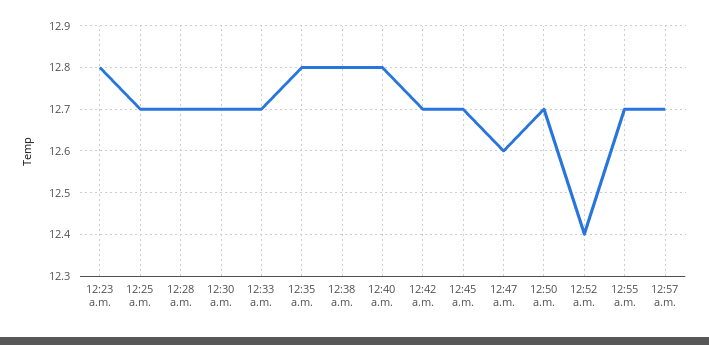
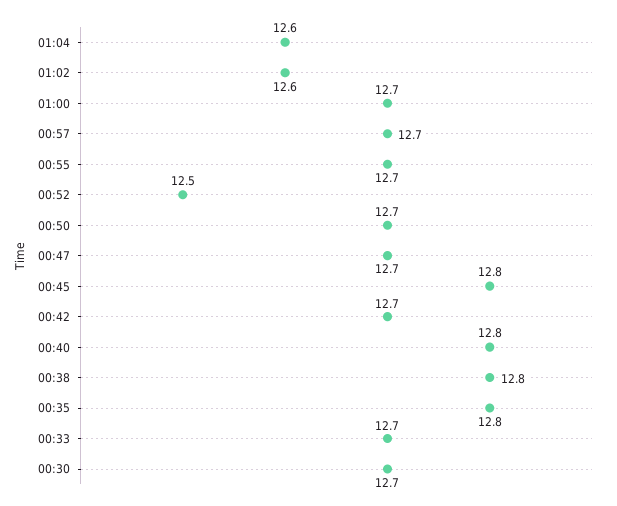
12:23 a.m.: 12.8 -> none
12:25 a.m.: 12.7 -> none
12:28 a.m.: 12.7 -> none
12:45 a.m.: 12.7 -> 12.8
12:47 a.m.: 12.6 -> 12.7
12:52 a.m.: 12.4 -> 12.5
01:04: none -> 12.6
01:02: none -> 12.6
01:00: none -> 12.7

